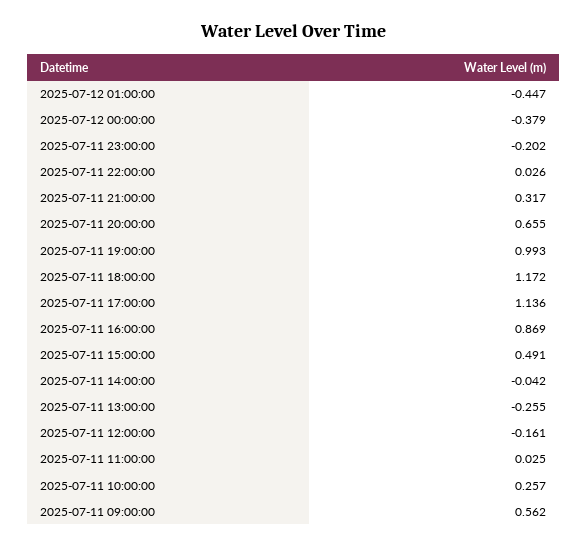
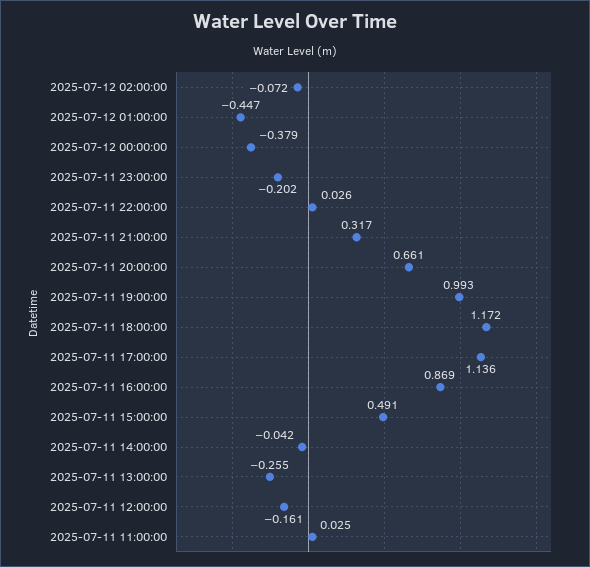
2025-07-11 20:00:00: 0.655 -> 0.661
2025-07-11 10:00:00: 0.257 -> none
2025-07-11 09:00:00: 0.562 -> none
2025-07-12 02:00:00: none -> -0.072

